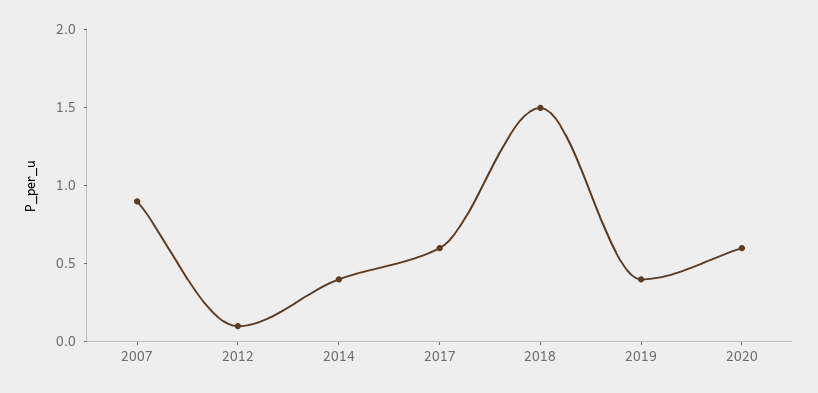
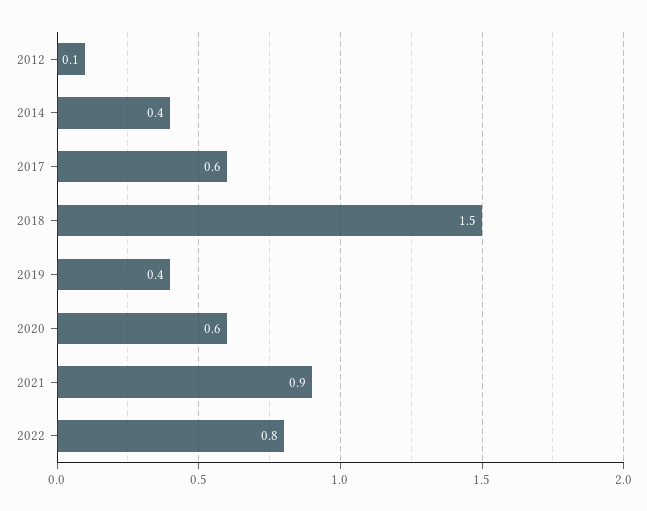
2007: 0.9 -> none
2021: none -> 0.9
2022: none -> 0.8

